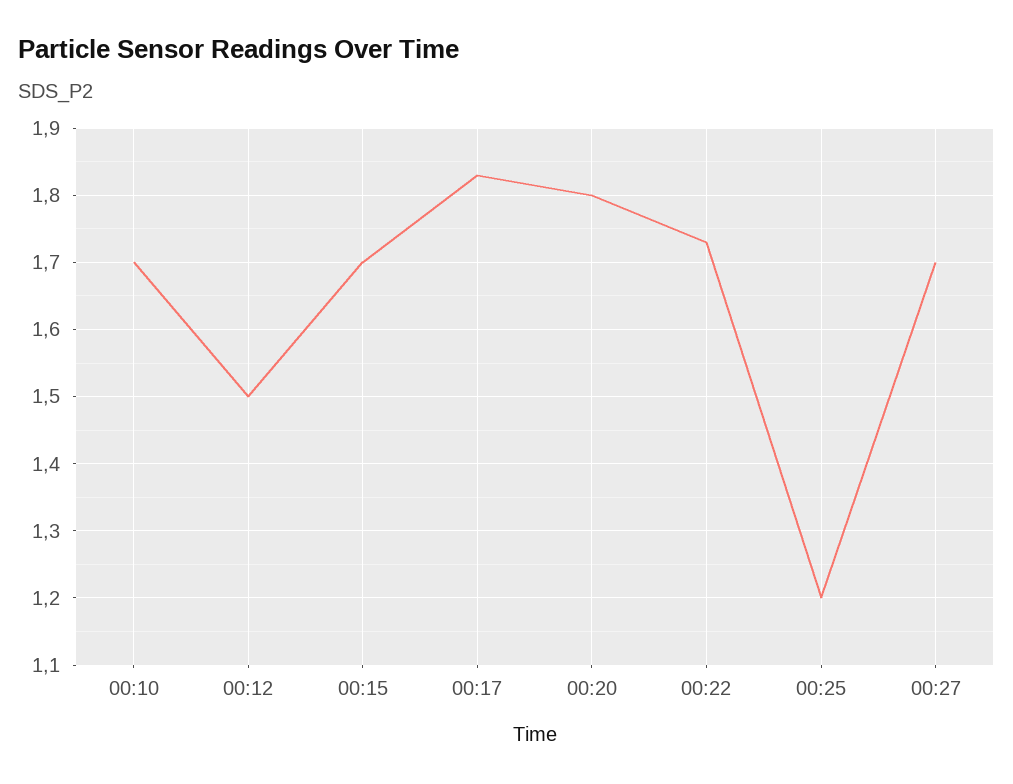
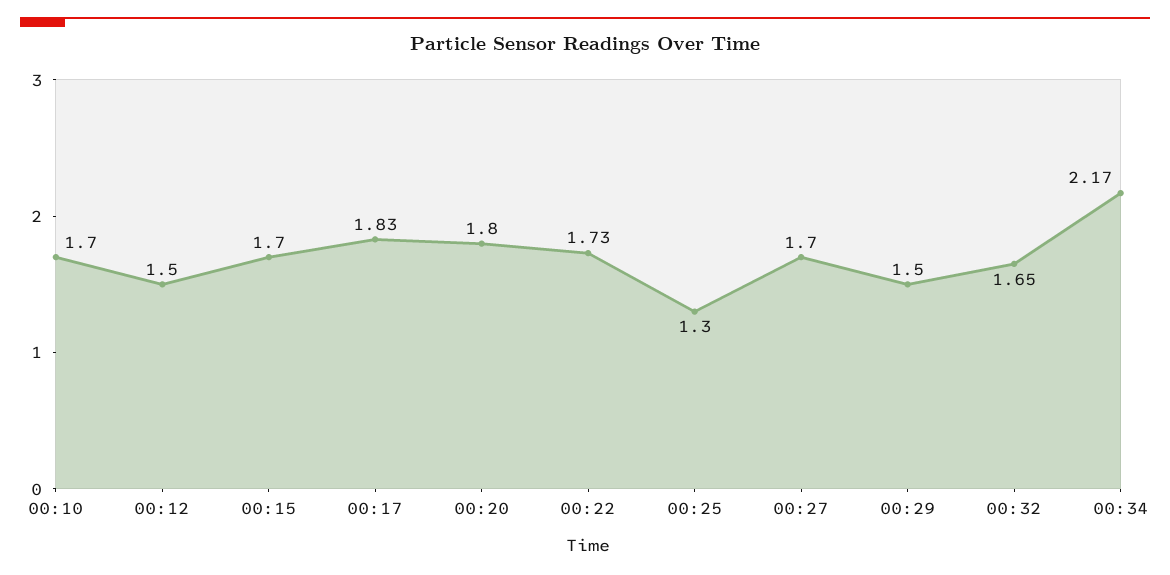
00:25: 1.2 -> 1.3
00:29: none -> 1.5
00:32: none -> 1.65
00:34: none -> 2.17

